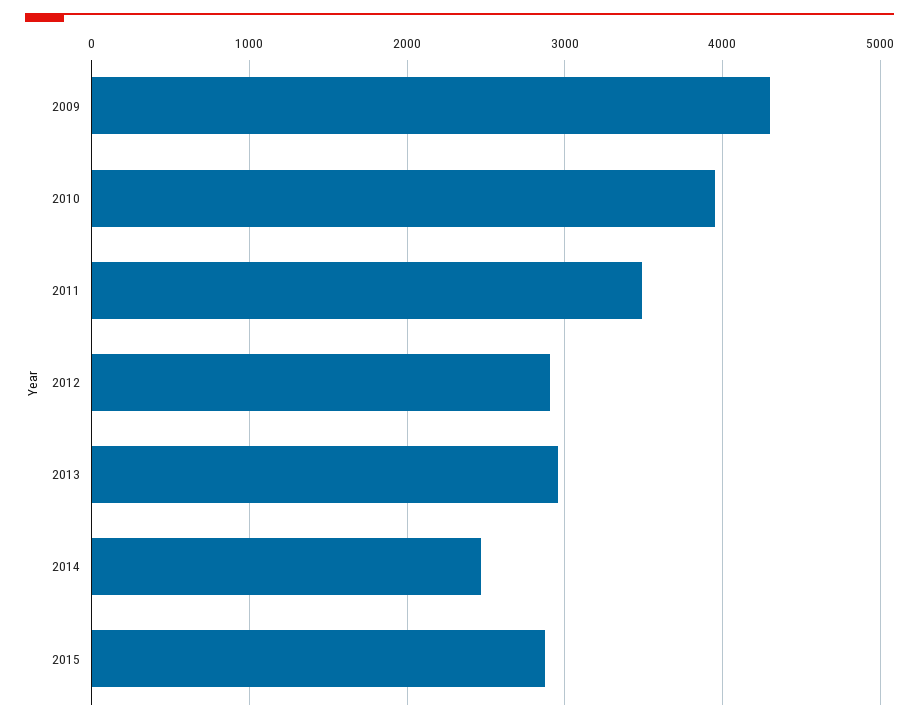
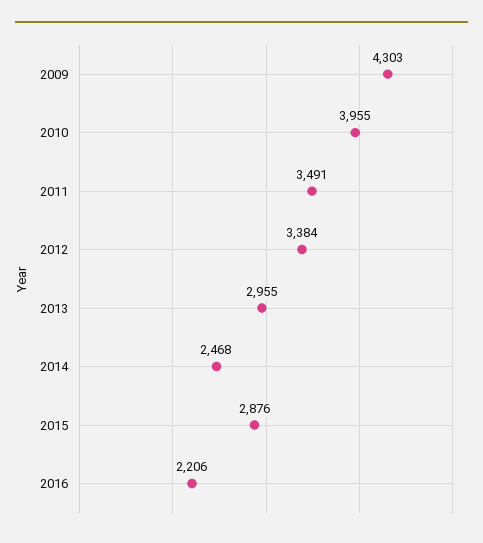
2012: 2900 -> 3384
2016: none -> 2206

